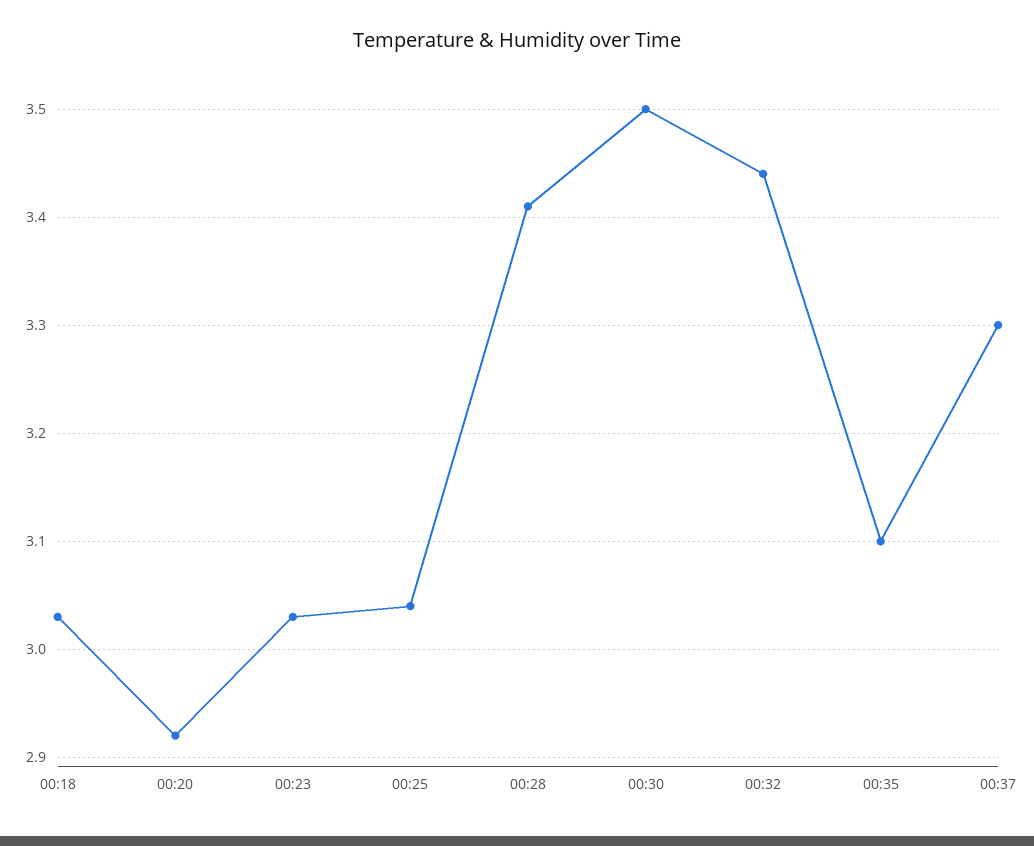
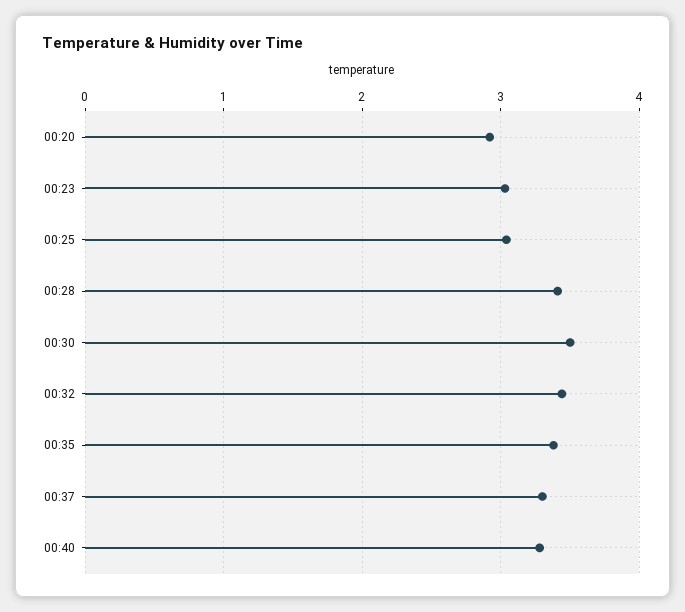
00:18: 3.03 -> none
00:35: 3.1 -> 3.4
00:40: none -> 3.3

